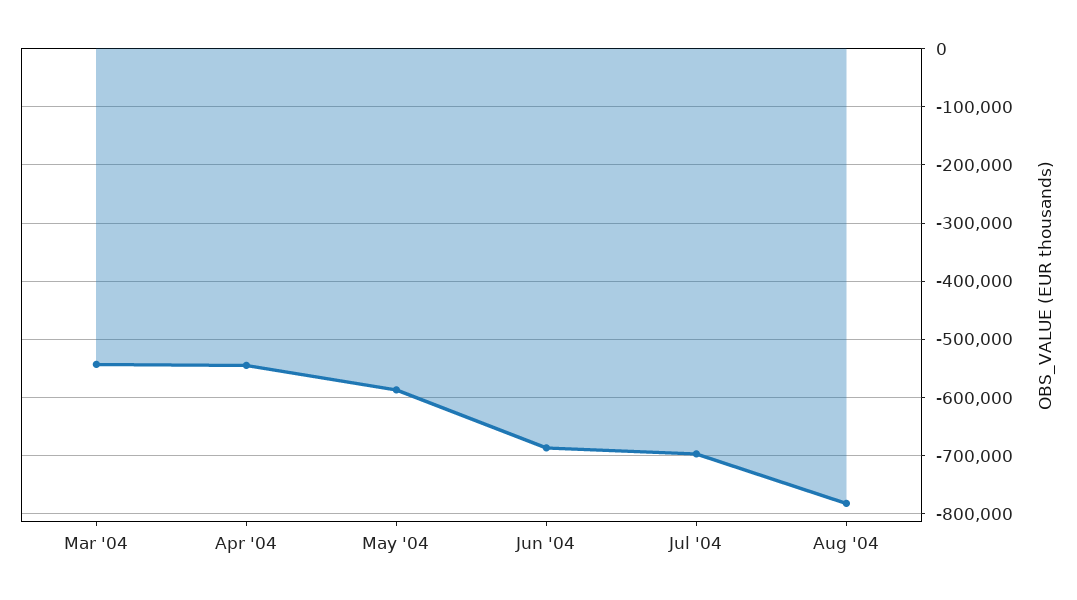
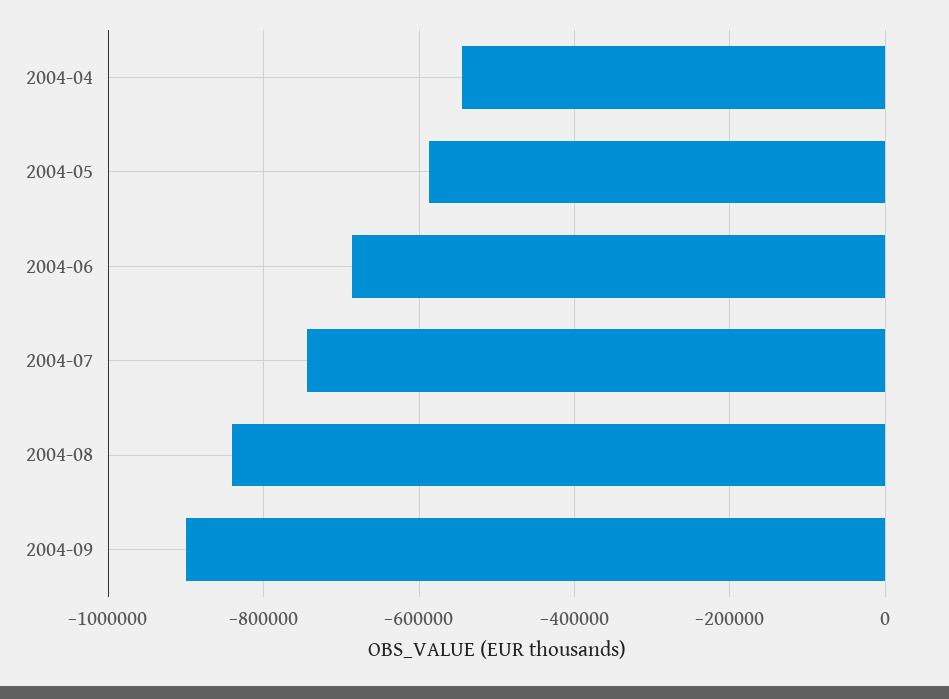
Mar '04: -540000 -> none
Jul '04: -700000 -> -740000
Aug '04: -780000 -> -840000
2004-09: none -> -900000

